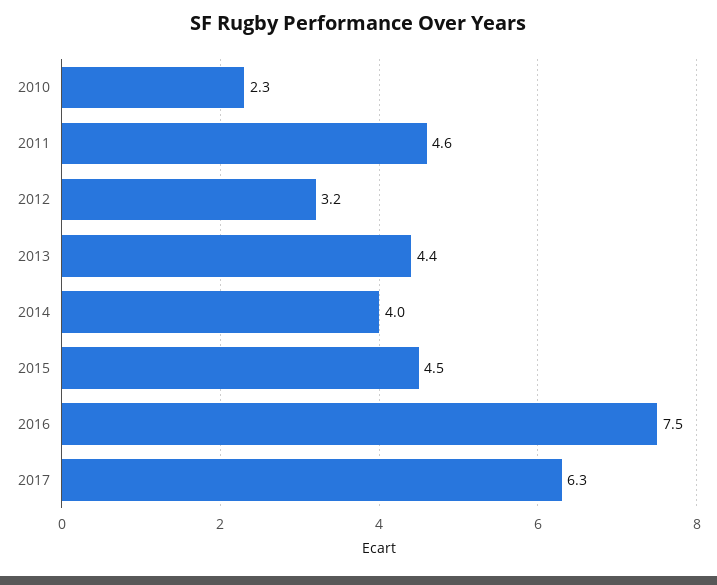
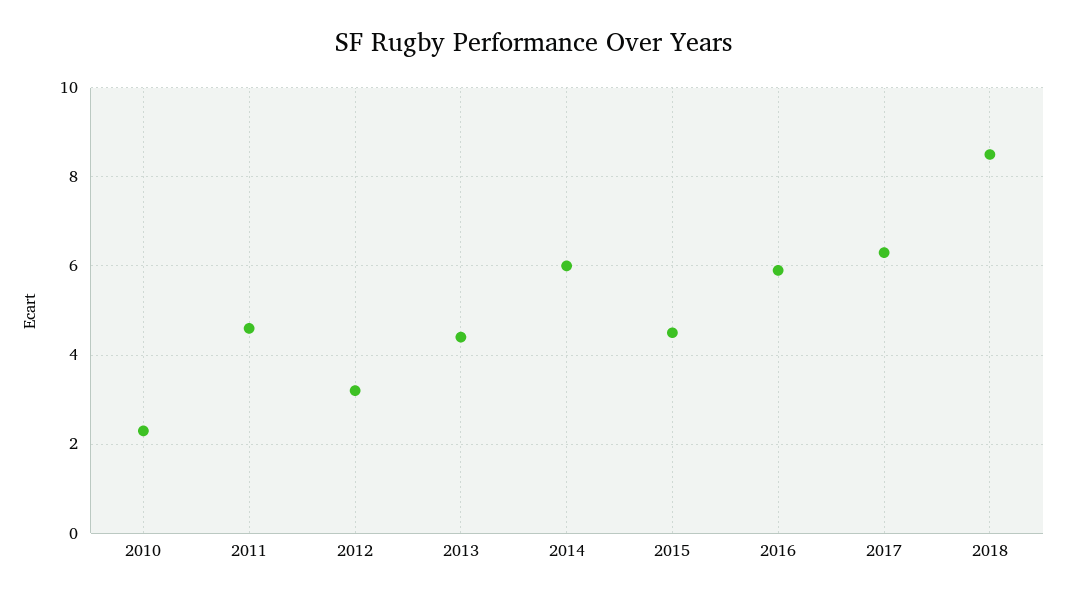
2014: 4 -> 6
2016: 7.5 -> 6
2018: none -> 8.5

